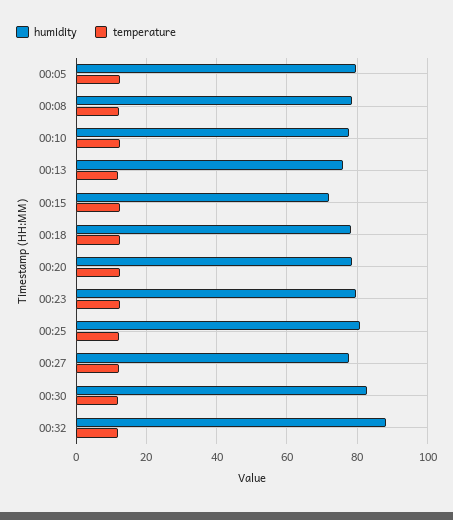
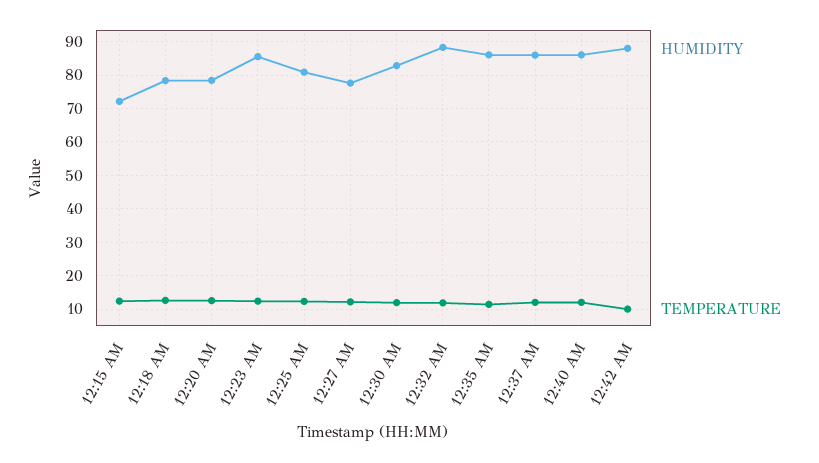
humidity, 00:05: 80 -> none
temperature, 00:05: 12 -> none
humidity, 00:08: 78 -> none
temperature, 00:08: 12 -> none
humidity, 00:10: 78 -> none
temperature, 00:10: 12 -> none
humidity, 00:13: 76 -> none
temperature, 00:13: 12 -> none
humidity, 00:23: 80 -> 86
humidity, 12:35 AM: none -> 86
temperature, 12:35 AM: none -> 12
humidity, 12:37 AM: none -> 86
temperature, 12:37 AM: none -> 12
humidity, 12:40 AM: none -> 86
temperature, 12:40 AM: none -> 12
humidity, 12:42 AM: none -> 88
temperature, 12:42 AM: none -> 10

